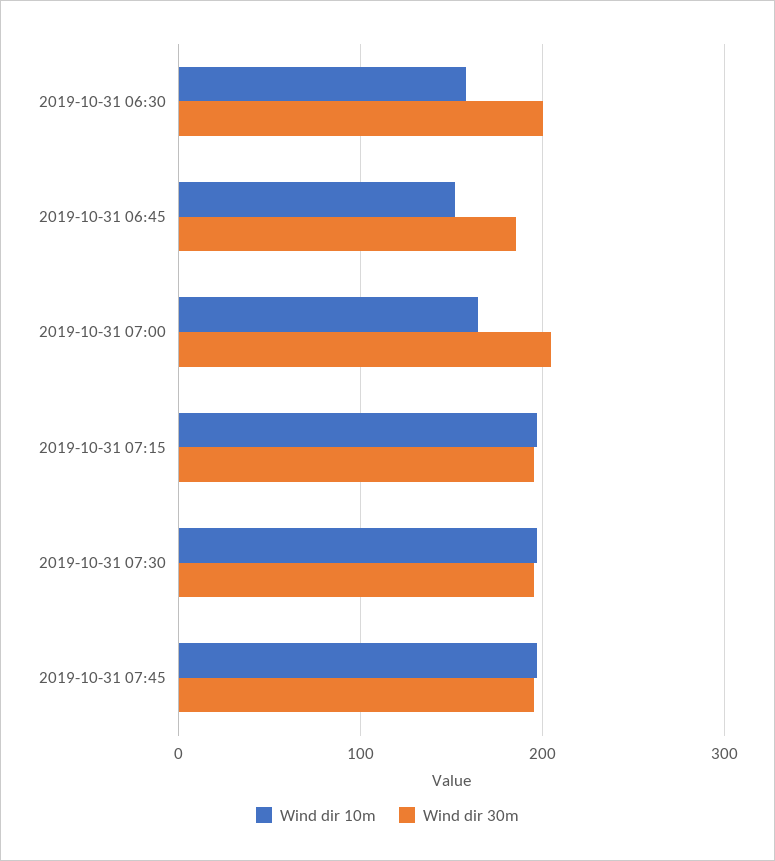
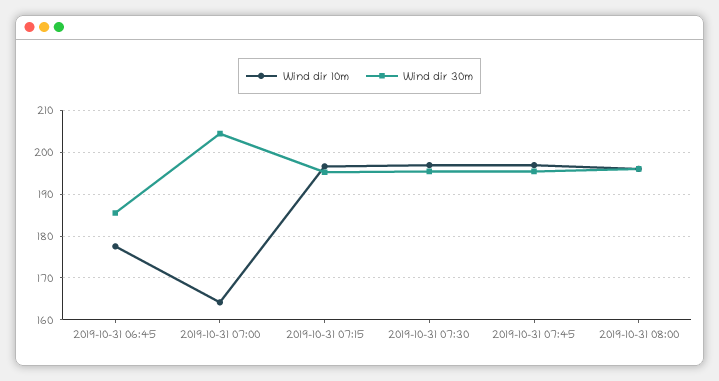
Wind dir 10m, 2019-10-31 06:30: 160 -> none
Wind dir 30m, 2019-10-31 06:30: 200 -> none
Wind dir 10m, 2019-10-31 06:45: 150 -> 178
Wind dir 10m, 2019-10-31 08:00: none -> 196
Wind dir 30m, 2019-10-31 08:00: none -> 196

